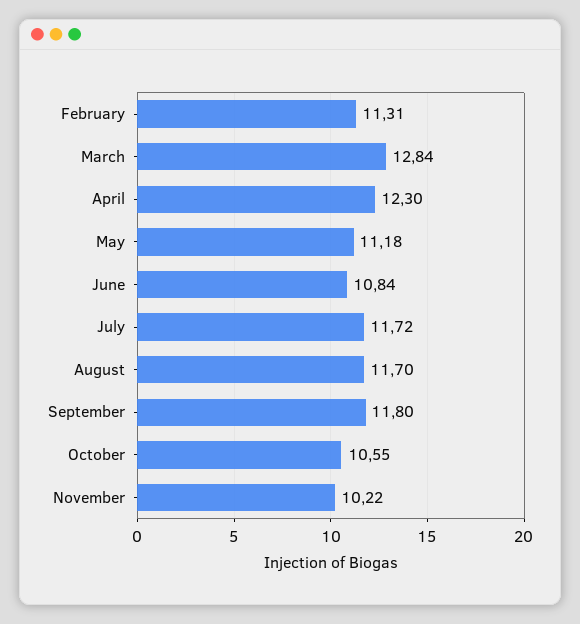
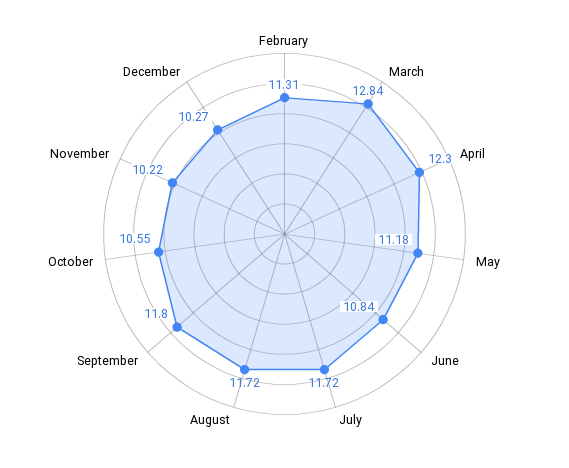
August: 11.7 -> 11.72
December: none -> 10.27

